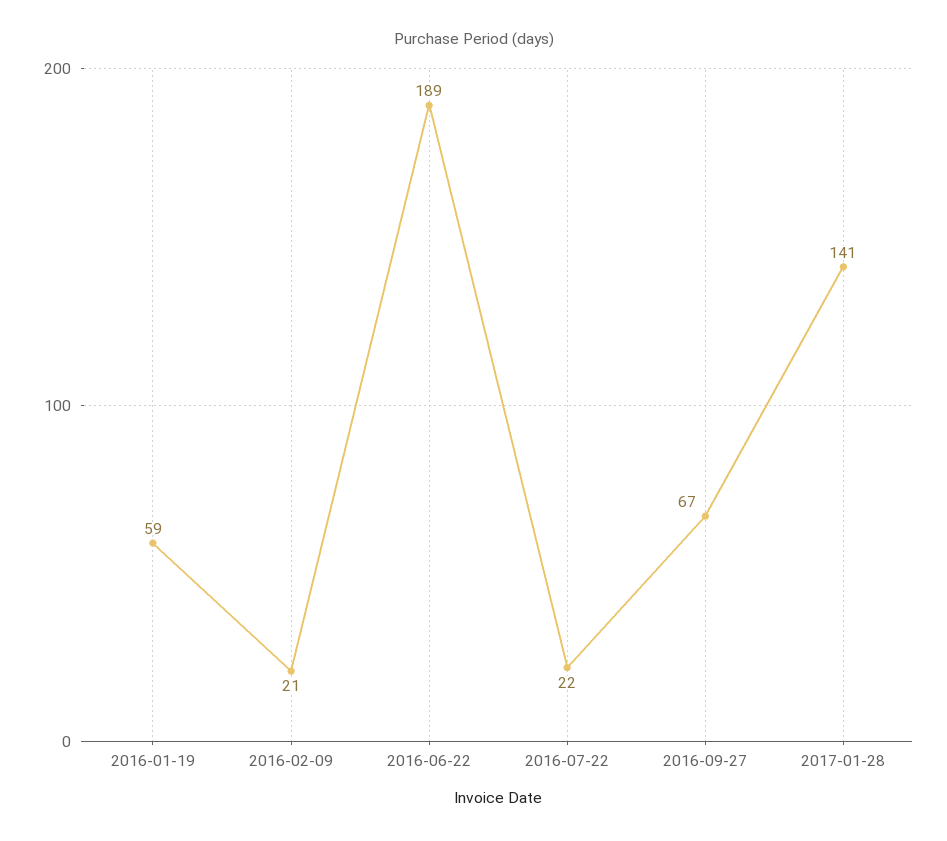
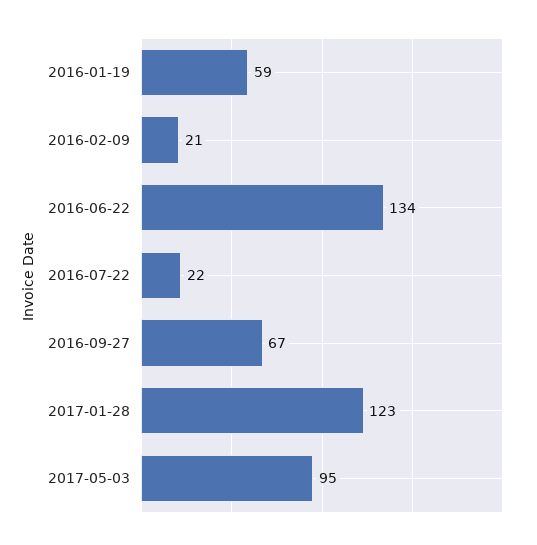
2016-06-22: 189 -> 134
2017-01-28: 141 -> 123
2017-05-03: none -> 95

